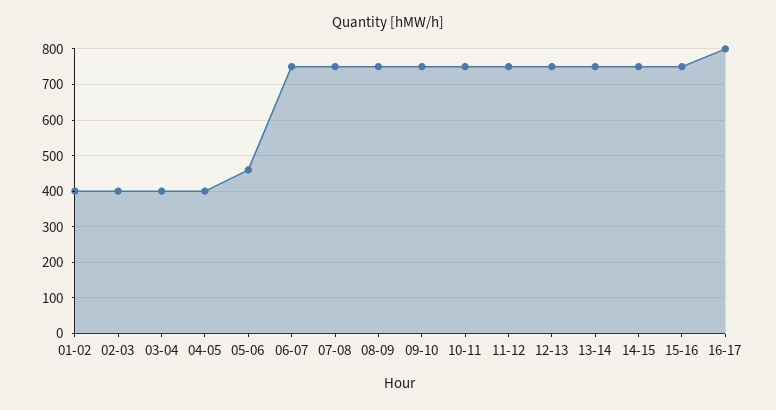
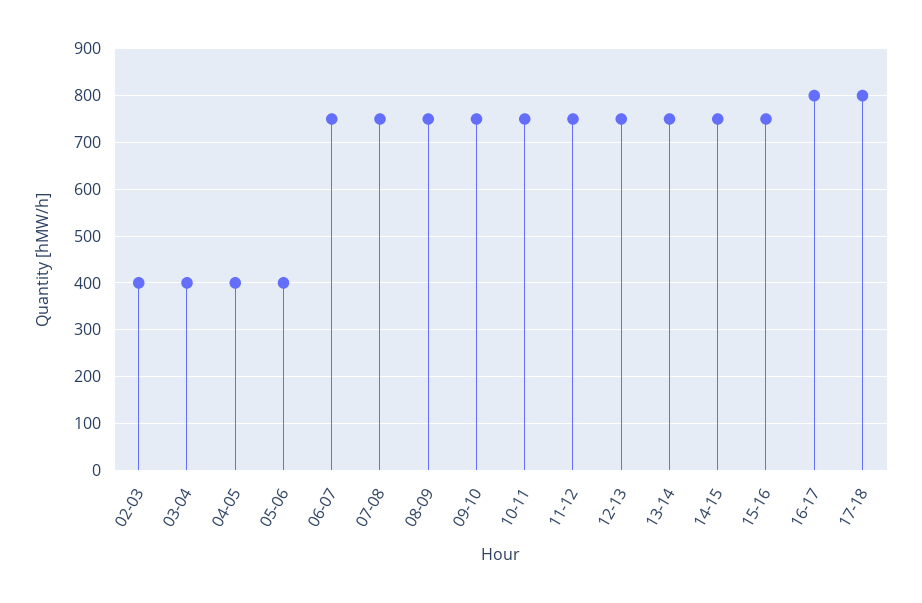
01-02: 400 -> none
05-06: 460 -> 400
17-18: none -> 800

